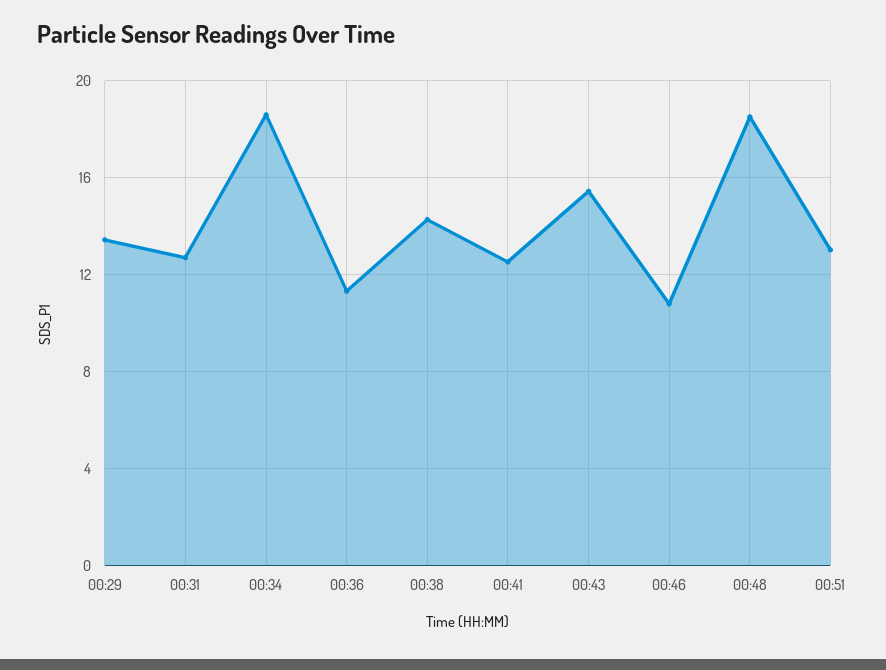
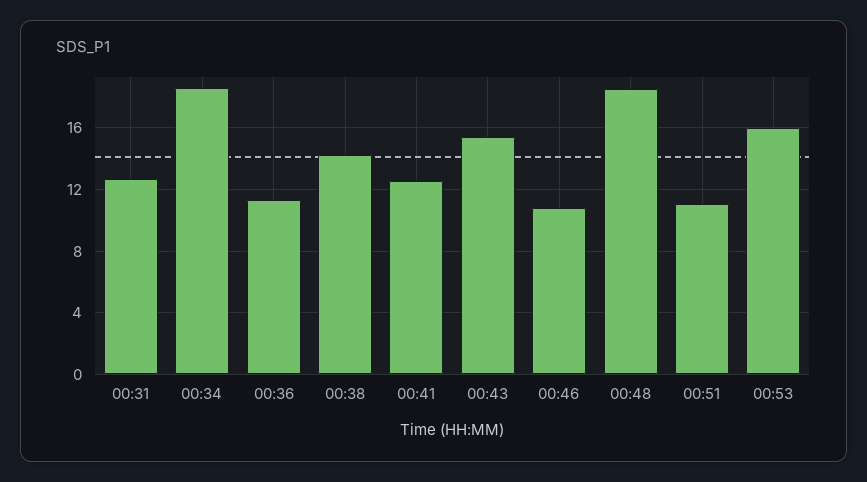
00:29: 13.5 -> none
00:51: 13 -> 11
00:53: none -> 16

